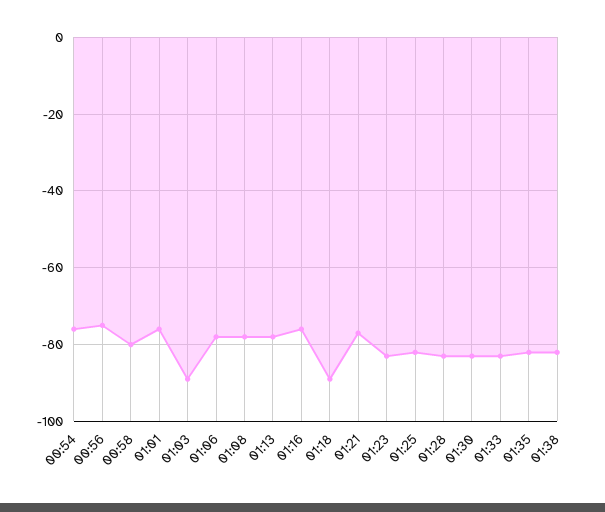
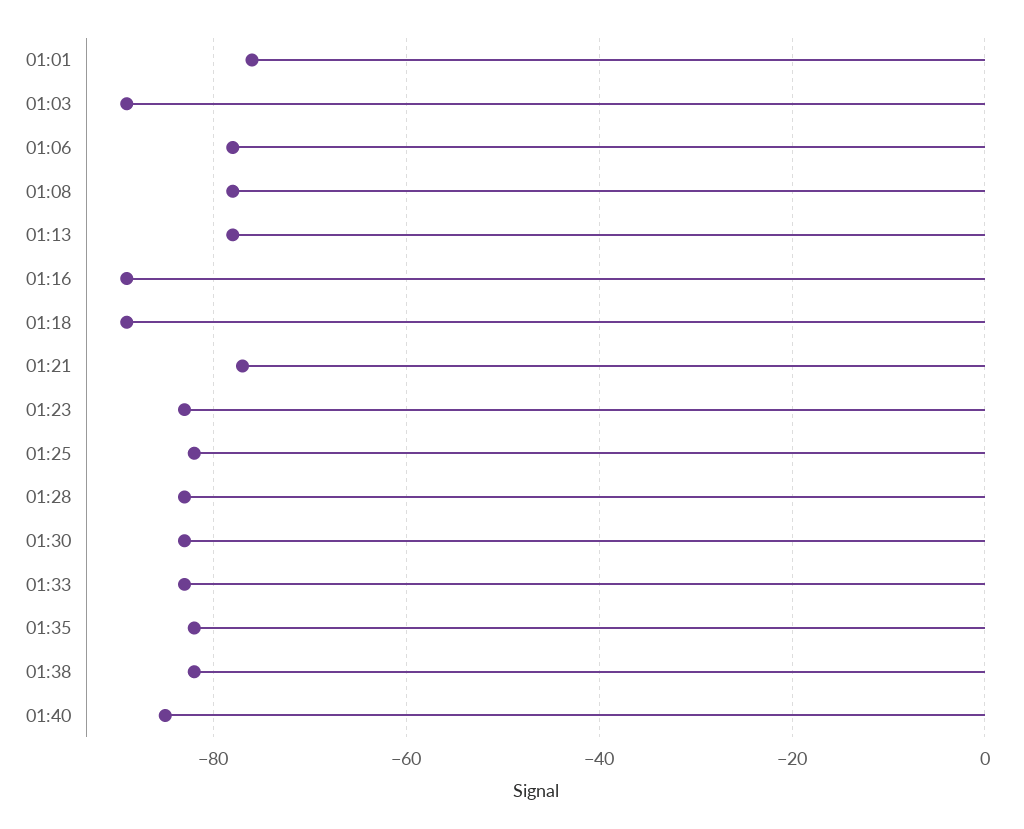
00:54: -75 -> none
00:56: -75 -> none
00:58: -80 -> none
01:16: -75 -> -90
01:40: none -> -85

